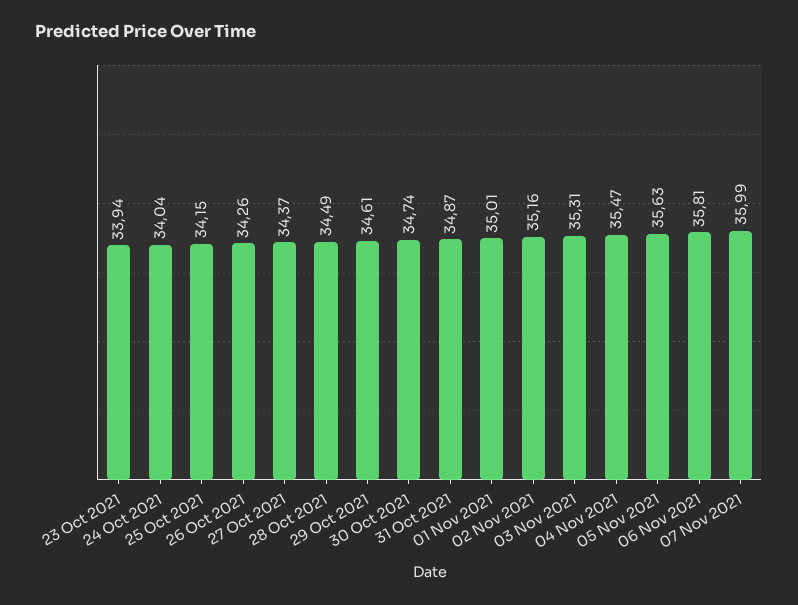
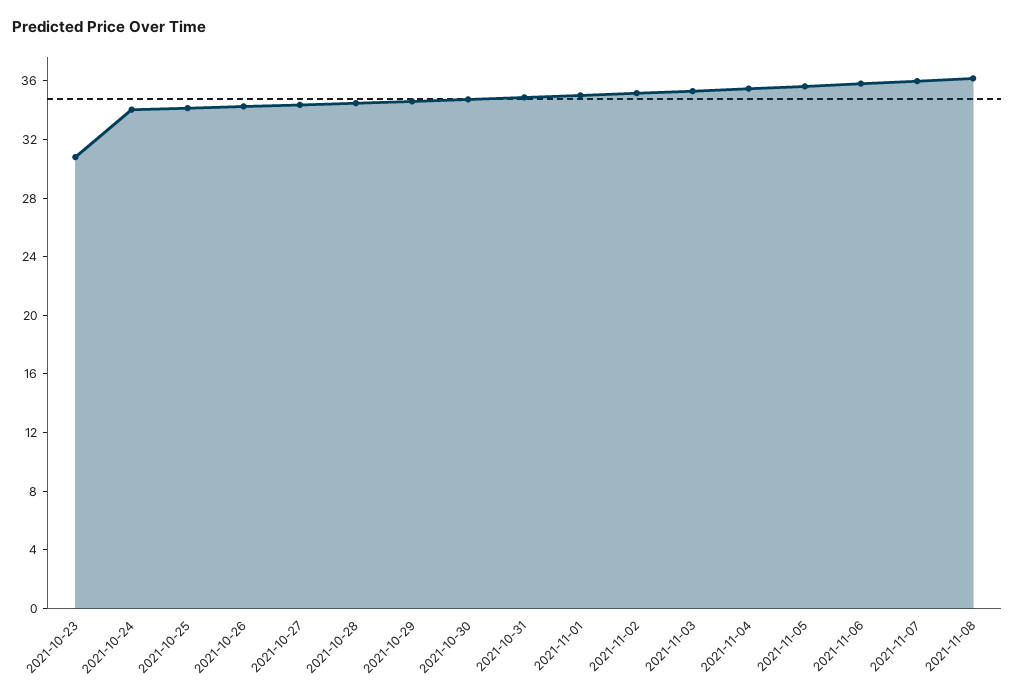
23 Oct 2021: 33.94 -> 31
2021-11-08: none -> 36

